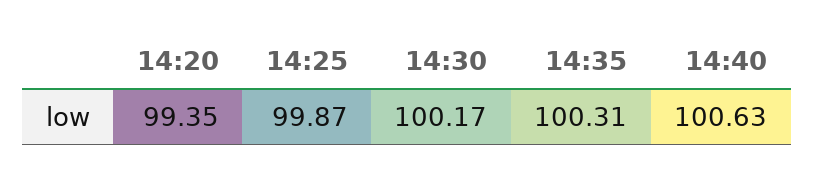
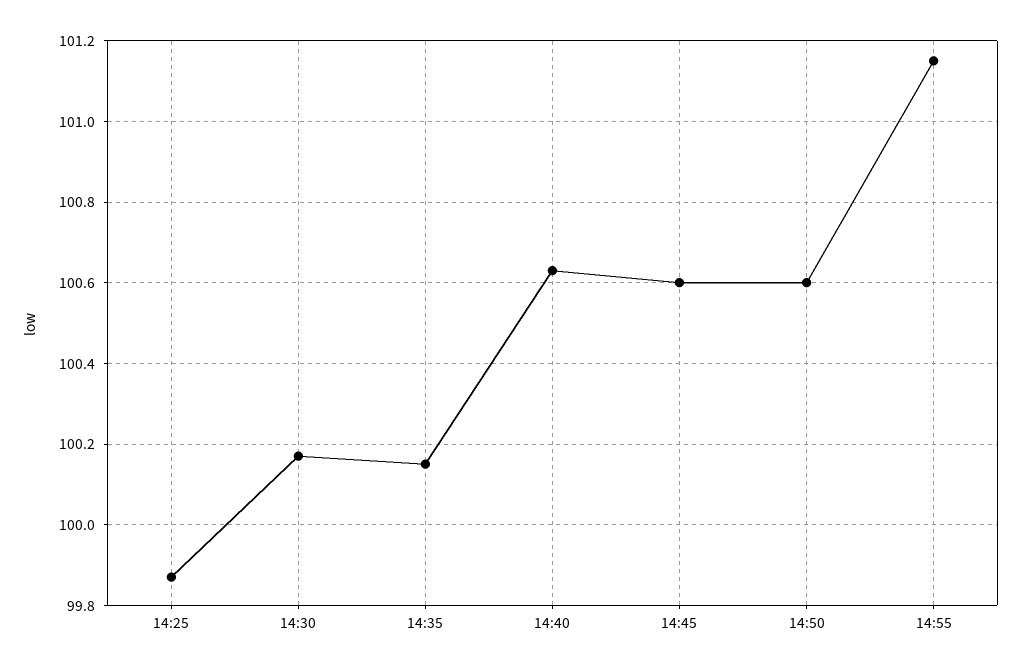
14:20: 99.35 -> none
14:35: 100.31 -> 100.15
14:45: none -> 100.6
14:50: none -> 100.6
14:55: none -> 101.15

